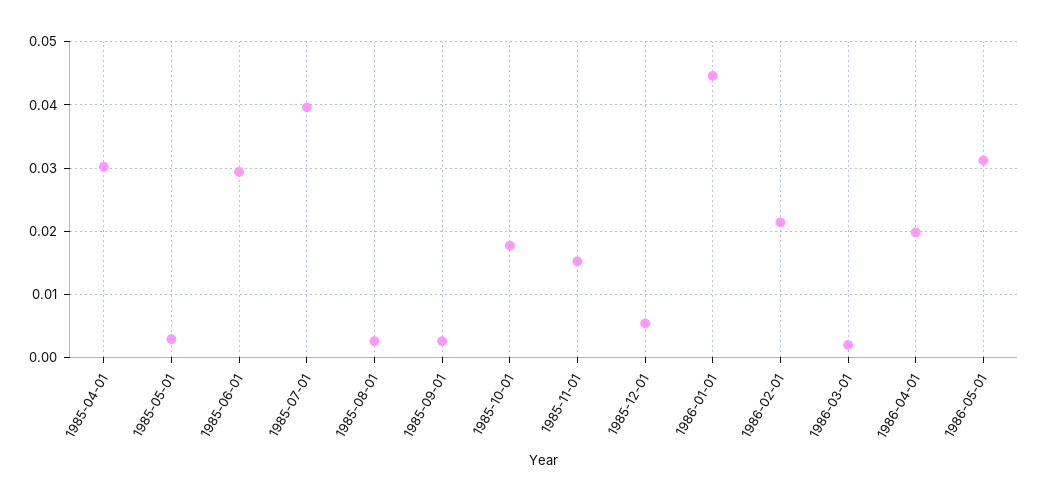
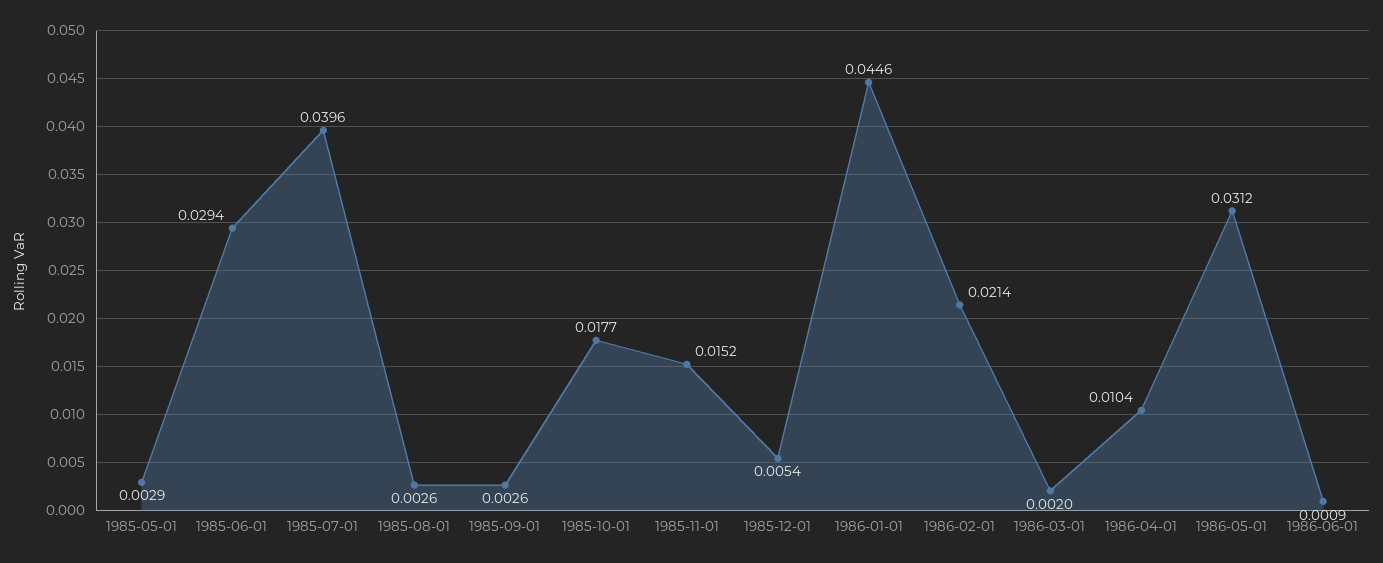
1985-04-01: 0.03 -> none
1986-04-01: 0.02 -> 0.0104
1986-06-01: none -> 0.0009

